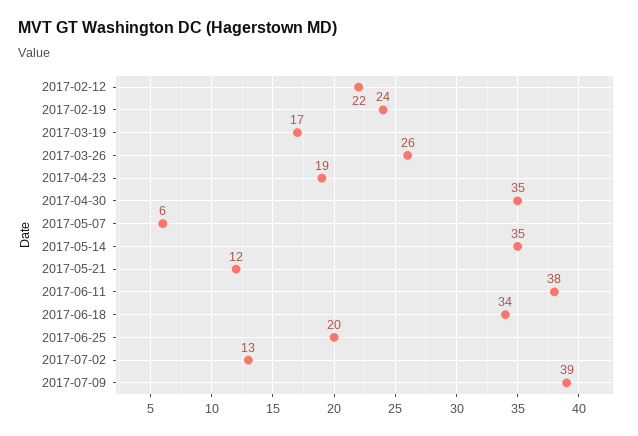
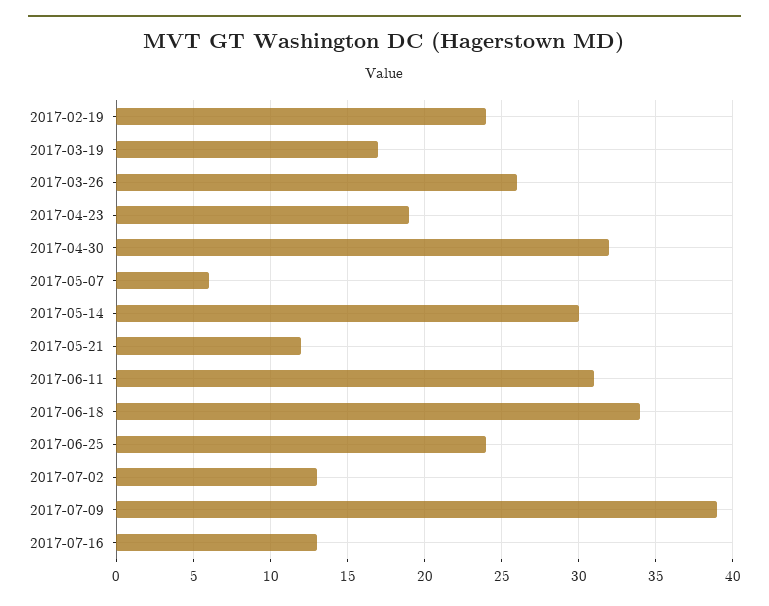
2017-02-12: 22 -> none
2017-04-30: 35 -> 32
2017-05-14: 35 -> 30
2017-06-11: 38 -> 31
2017-06-25: 20 -> 24
2017-07-16: none -> 13

